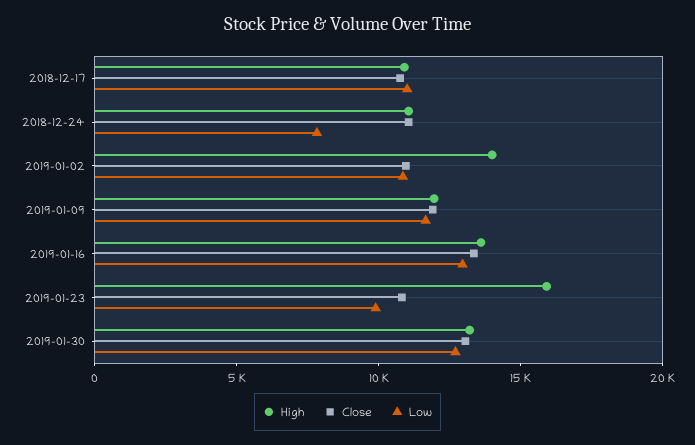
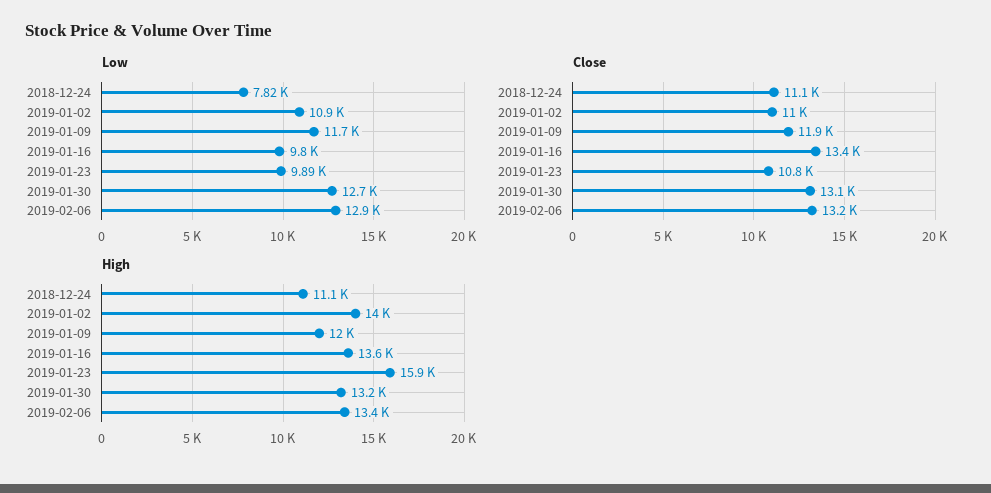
High, 2018-12-17: 11000 -> none
Close, 2018-12-17: 11000 -> none
Low, 2018-12-17: 11000 -> none
Low, 2019-01-16: 13000 -> 9800
Low, 2019-02-06: none -> 12900
Close, 2019-02-06: none -> 13200
High, 2019-02-06: none -> 13400

